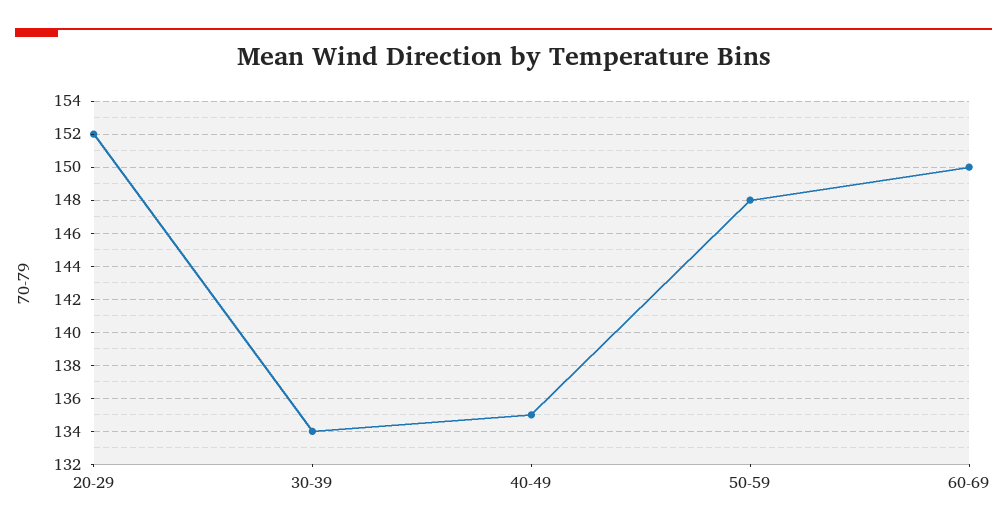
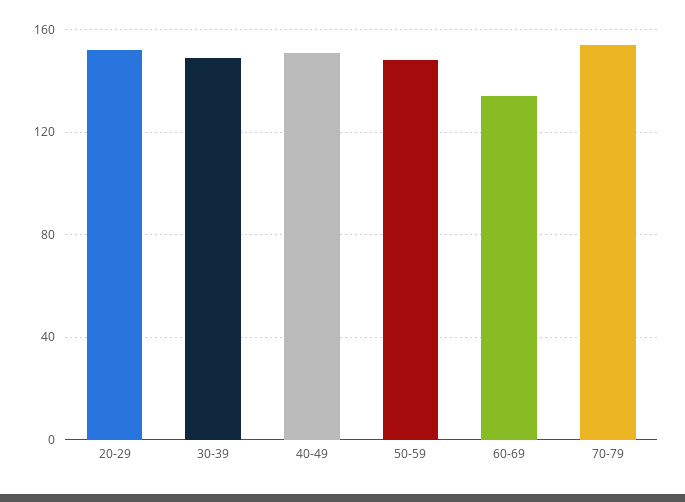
30-39: 134 -> 150
40-49: 135 -> 150
60-69: 150 -> 135
70-79: none -> 155

